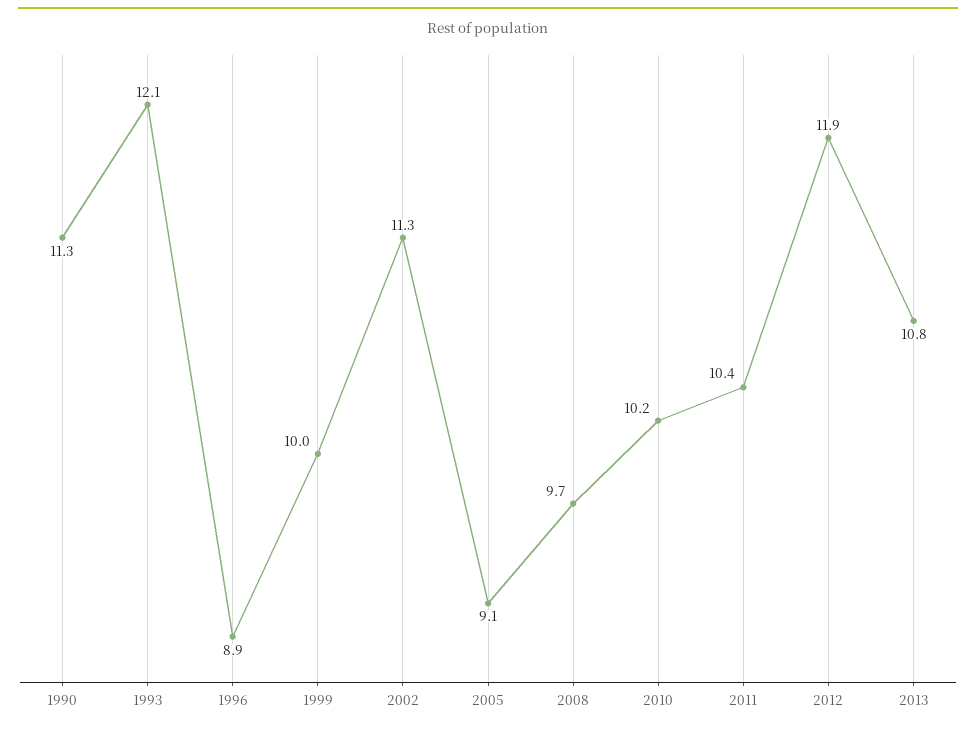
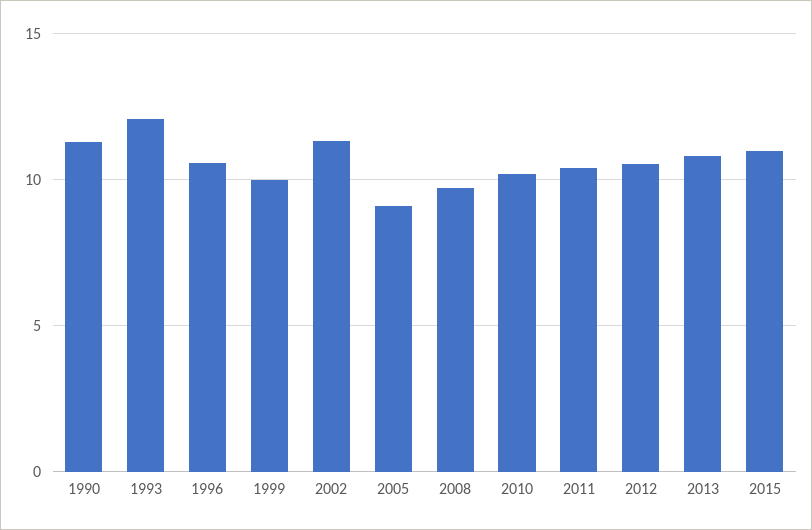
1996: 8.9 -> 10.5
2012: 11.9 -> 10.5
2015: none -> 11

